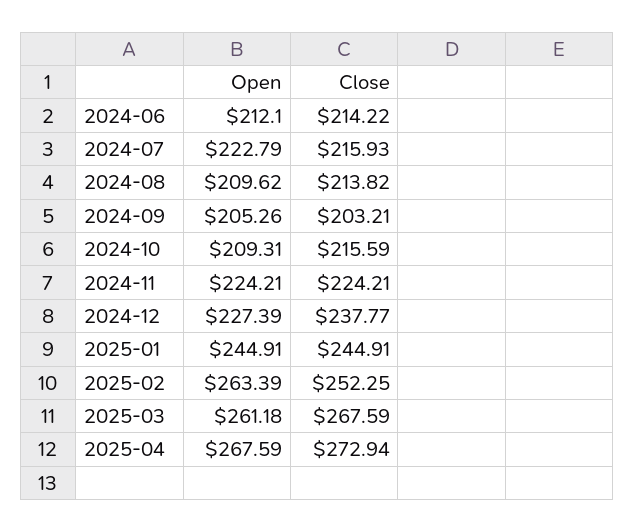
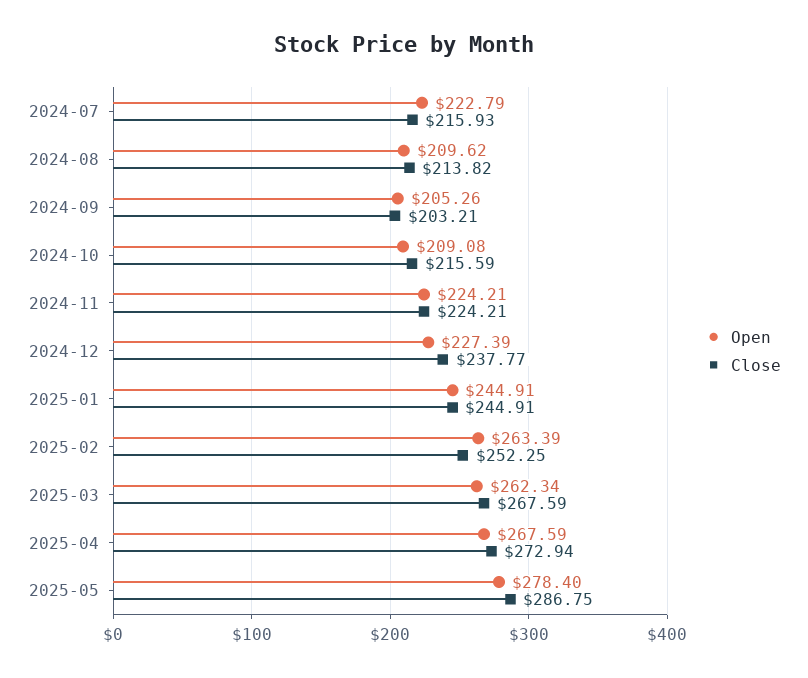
Open, 2024-06: 212.1 -> none
Close, 2024-06: 214.22 -> none
Open, 2024-10: 209.31 -> 209.08
Open, 2025-03: 261.18 -> 262.34
Open, 2025-05: none -> 278.4
Close, 2025-05: none -> 286.75

